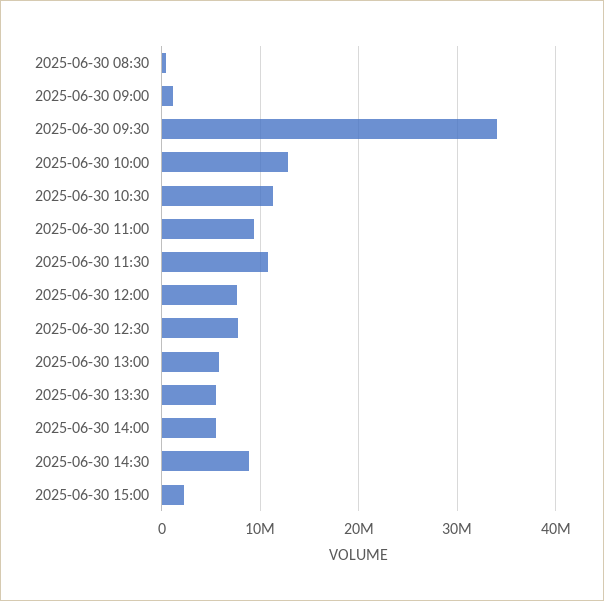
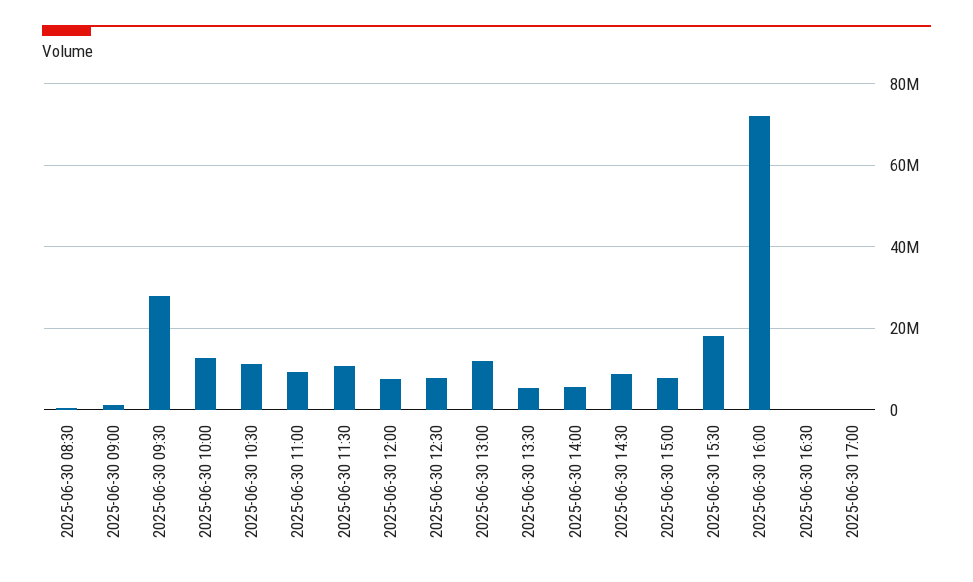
2025-06-30 09:30: 34000000 -> 28000000
2025-06-30 13:00: 6000000 -> 12000000
2025-06-30 15:00: 2000000 -> 8000000
2025-06-30 15:30: none -> 18000000
2025-06-30 16:00: none -> 72000000
2025-06-30 16:30: none -> 0
2025-06-30 17:00: none -> 0

